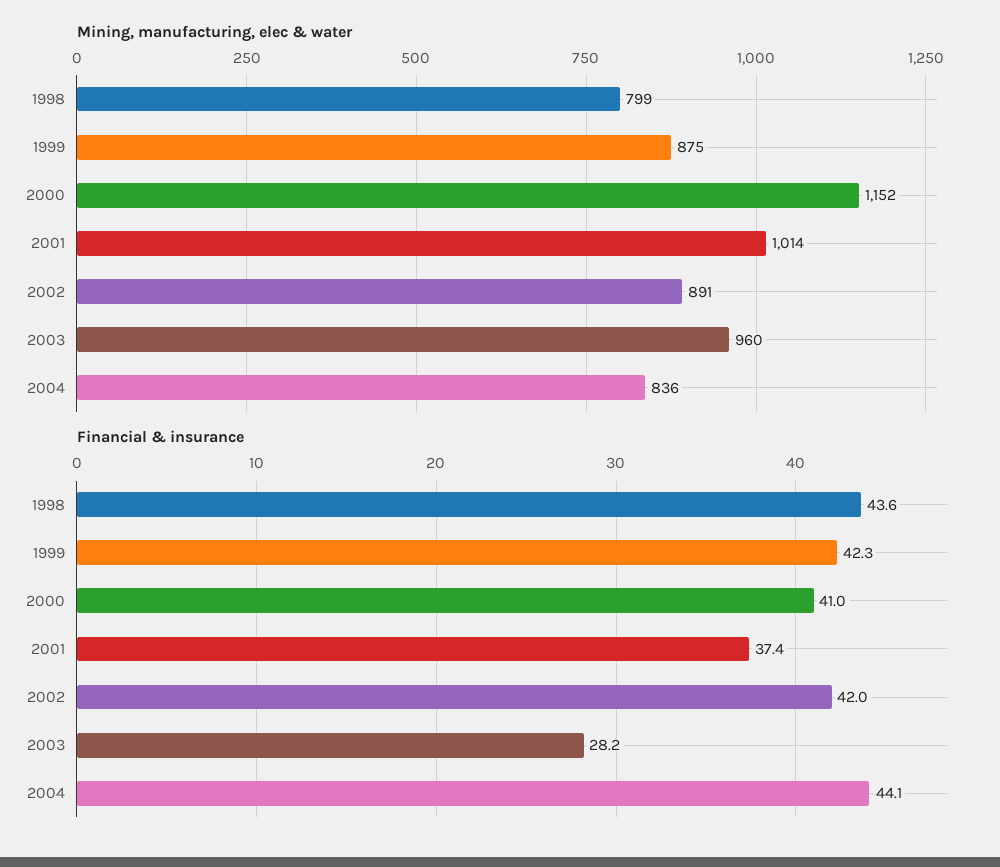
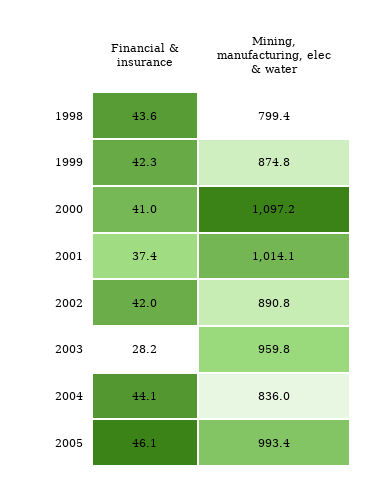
Mining, manufacturing, elec & water, 2000: 1152 -> 1097.2
Financial & insurance, 2005: none -> 46.1
Mining, manufacturing, elec & water, 2005: none -> 993.4

